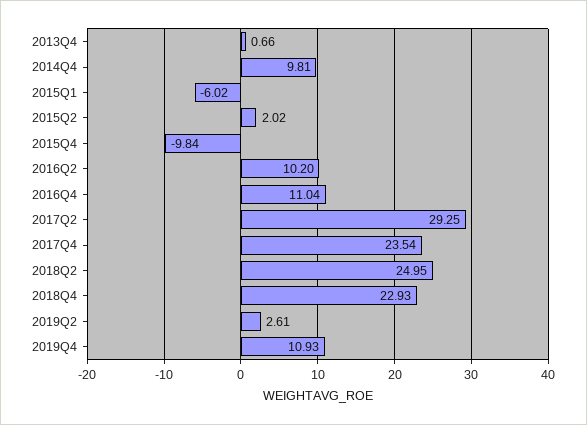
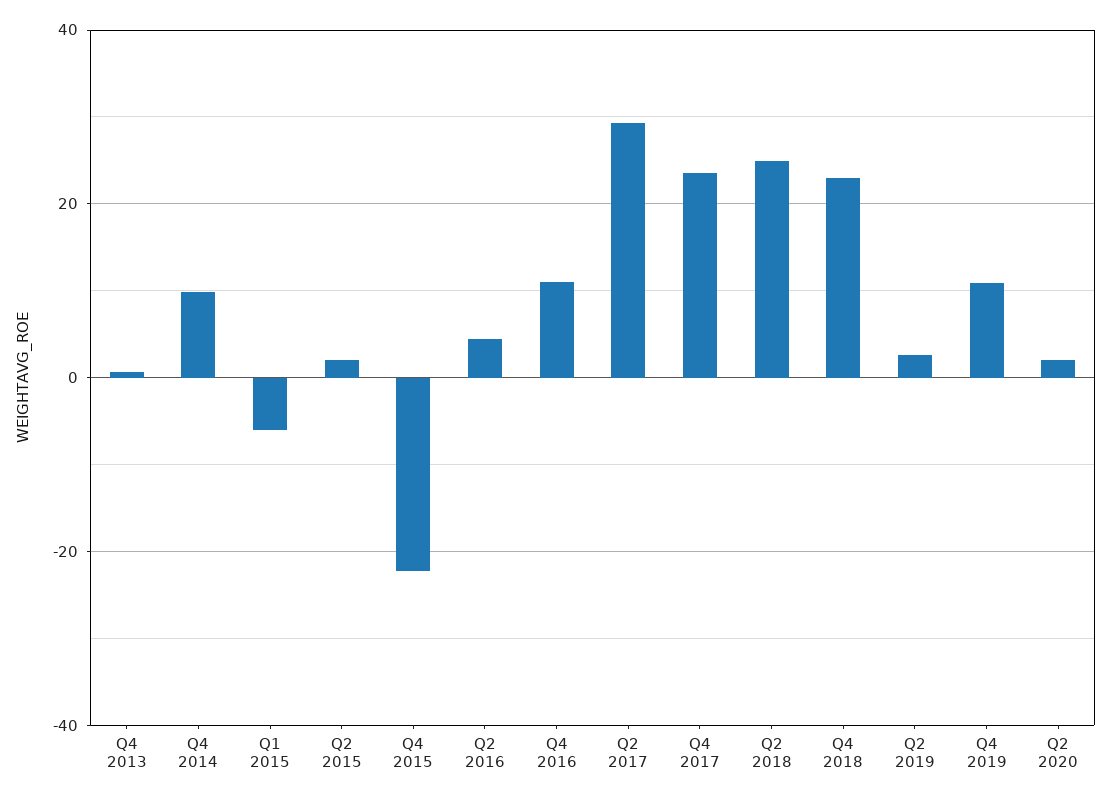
2015Q4: -9.84 -> -22
2016Q2: 10.2 -> 4
Q2 2020: none -> 2

